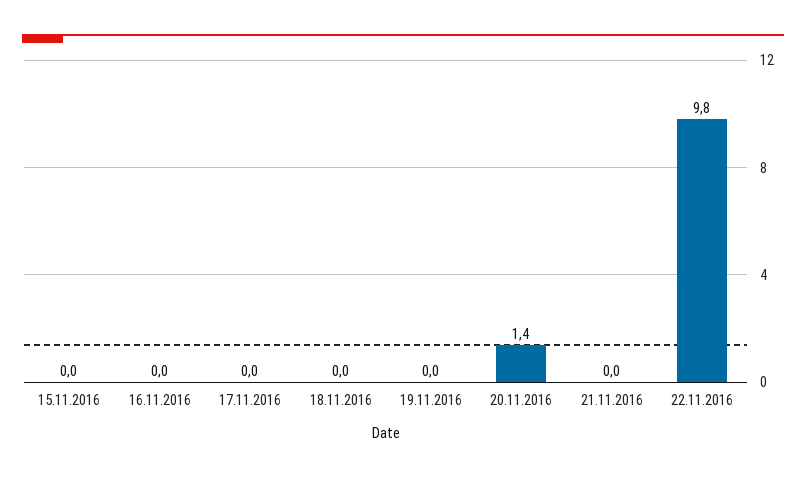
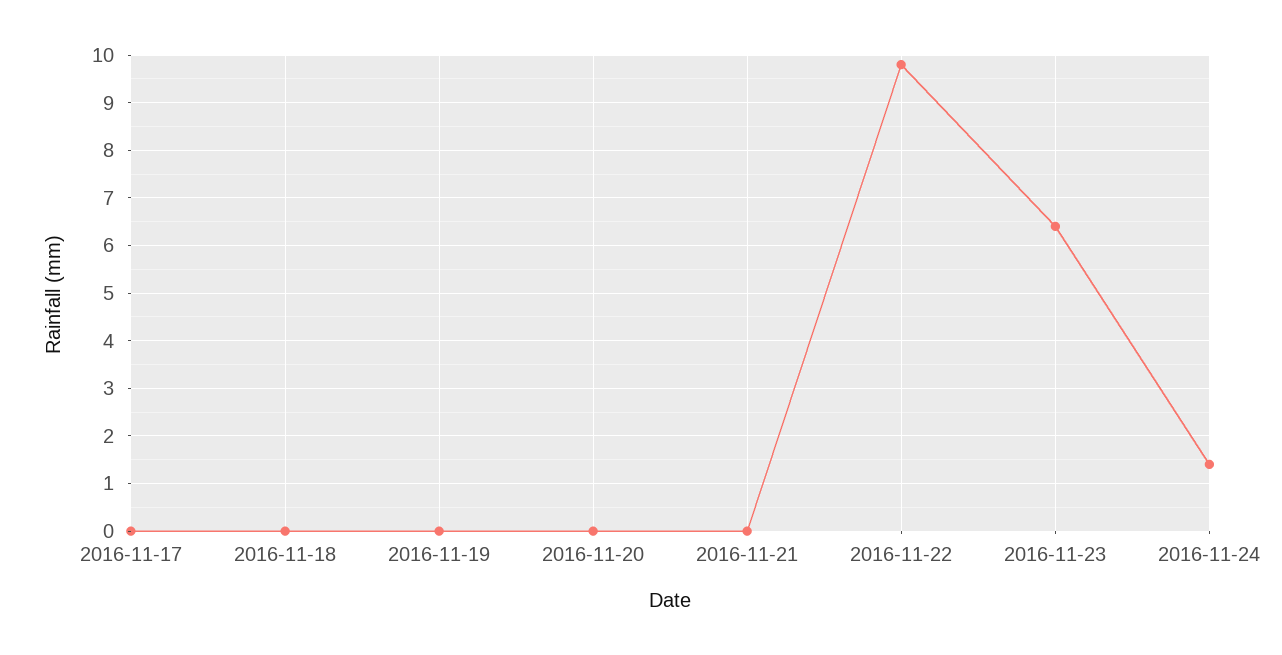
15.11.2016: 0 -> none
16.11.2016: 0 -> none
20.11.2016: 1.4 -> 0
2016-11-23: none -> 6.5
2016-11-24: none -> 1.5

